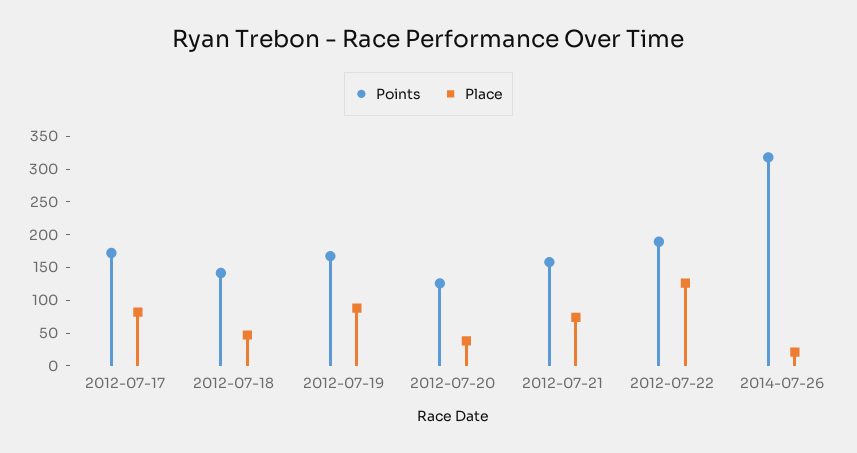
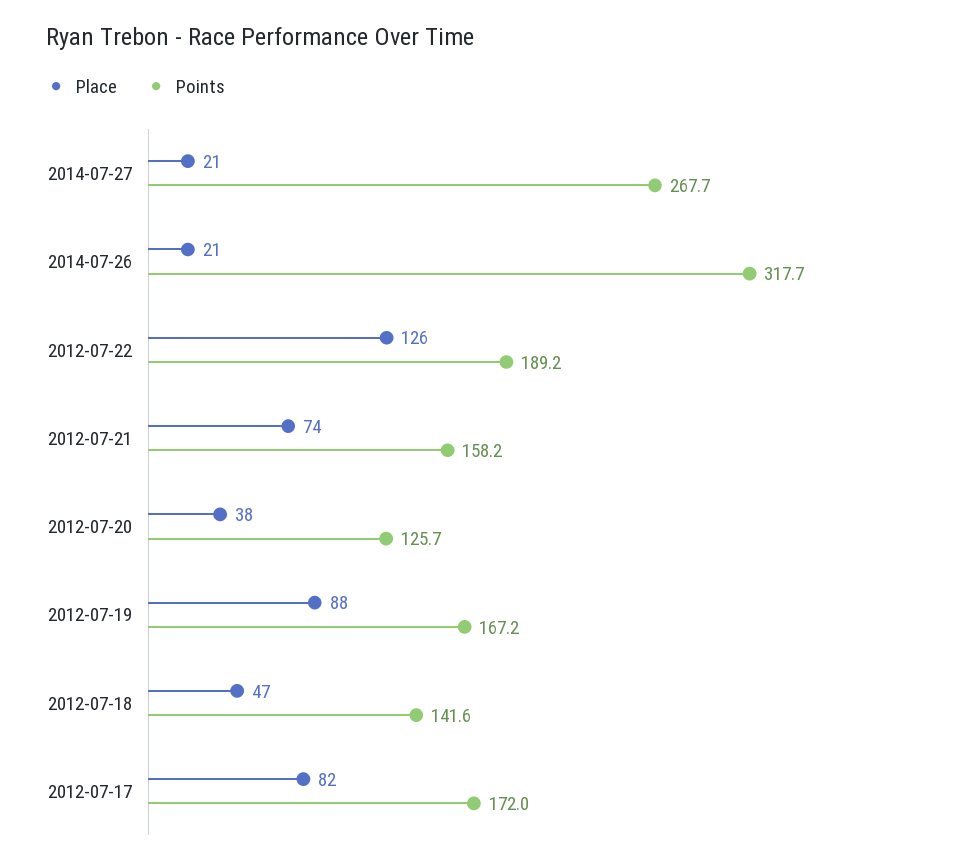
Place, 2014-07-27: none -> 21
Points, 2014-07-27: none -> 267.7

